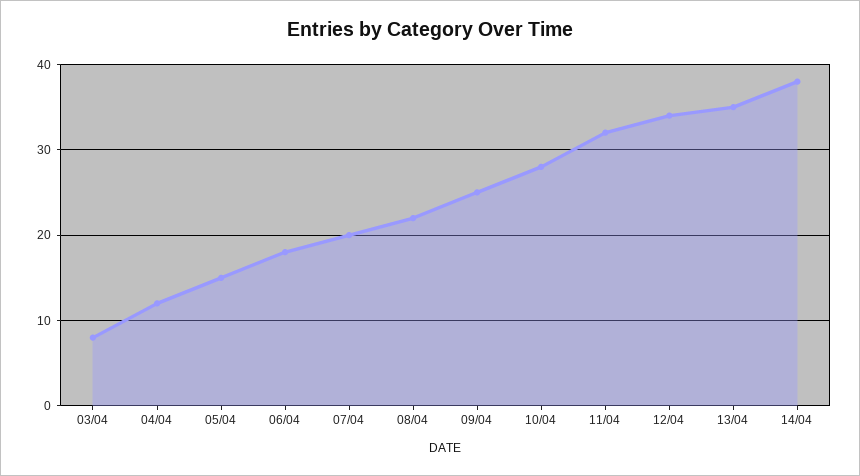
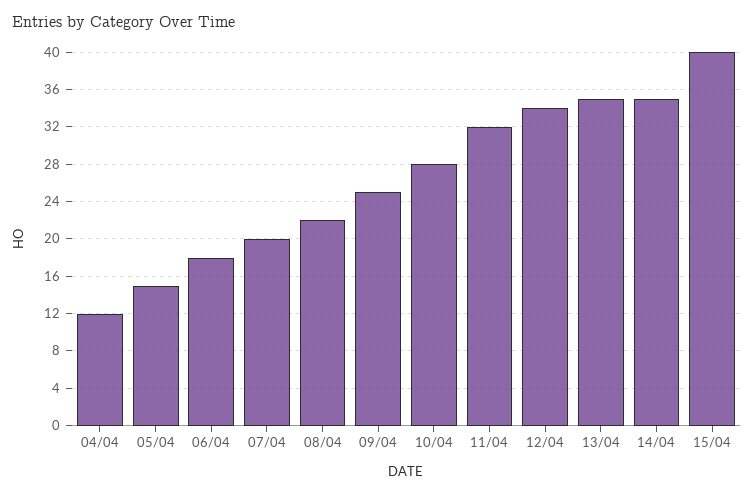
03/04: 8 -> none
14/04: 38 -> 35
15/04: none -> 40

